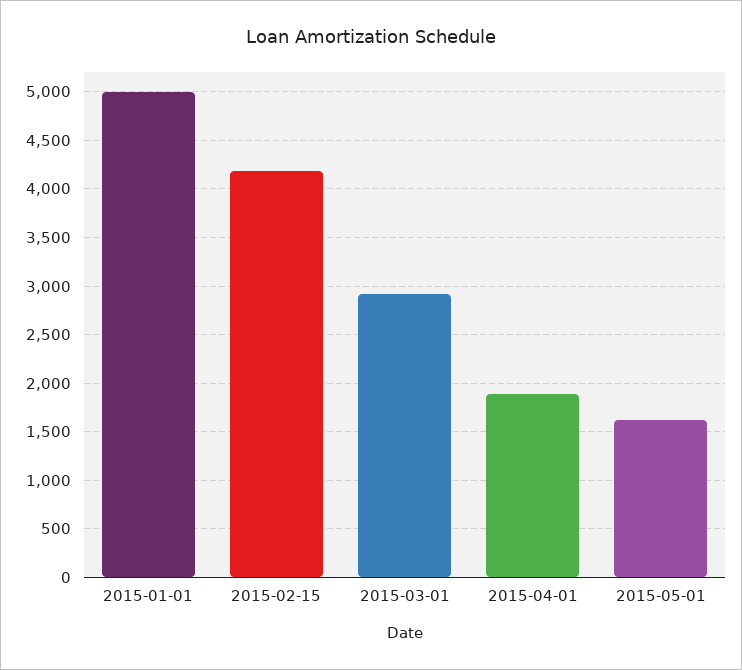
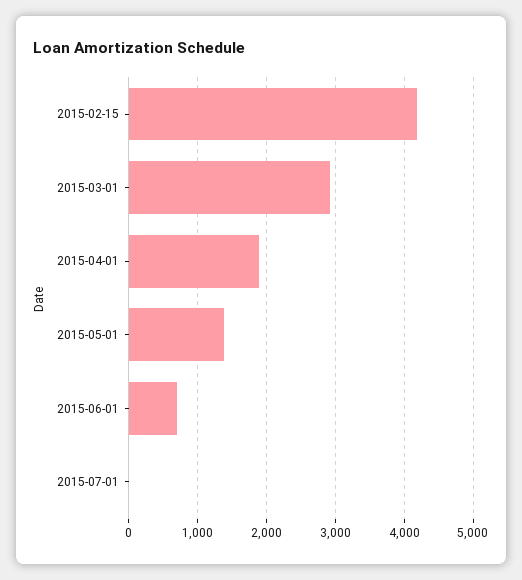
2015-01-01: 5000 -> none
2015-05-01: 1600 -> 1400
2015-06-01: none -> 700
2015-07-01: none -> 0

